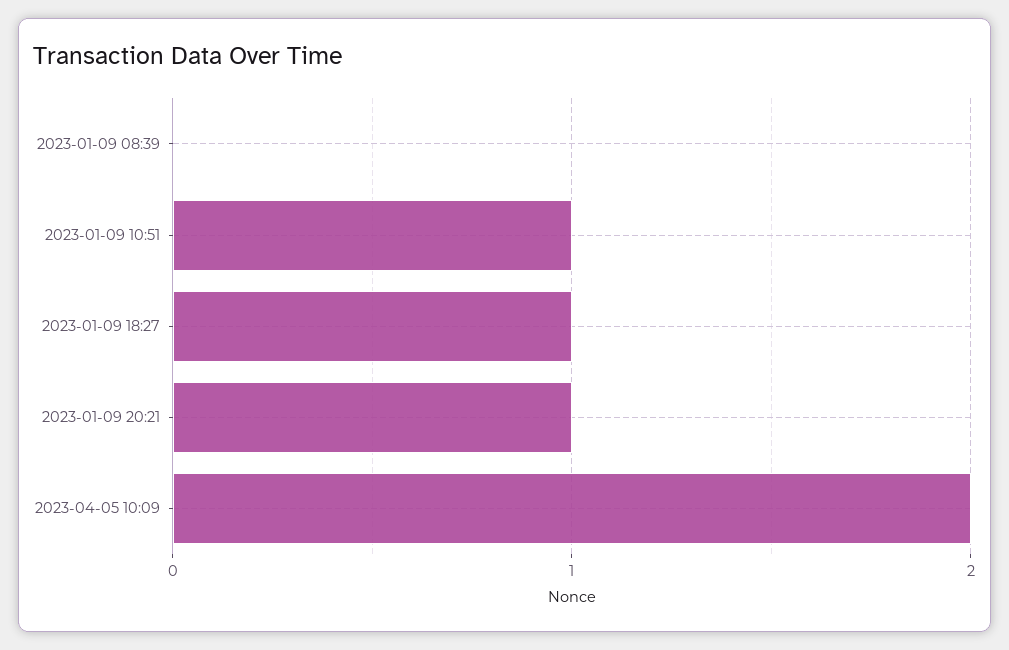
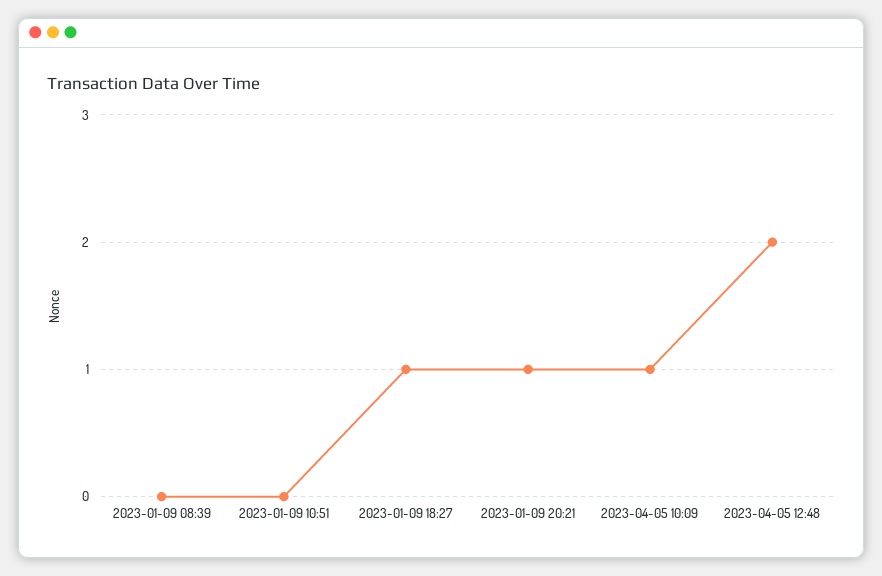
2023-01-09 10:51: 1 -> 0
2023-04-05 10:09: 2 -> 1
2023-04-05 12:48: none -> 2

